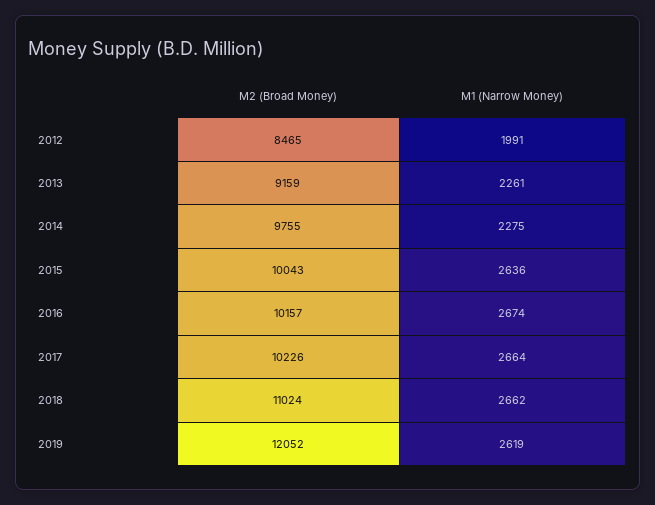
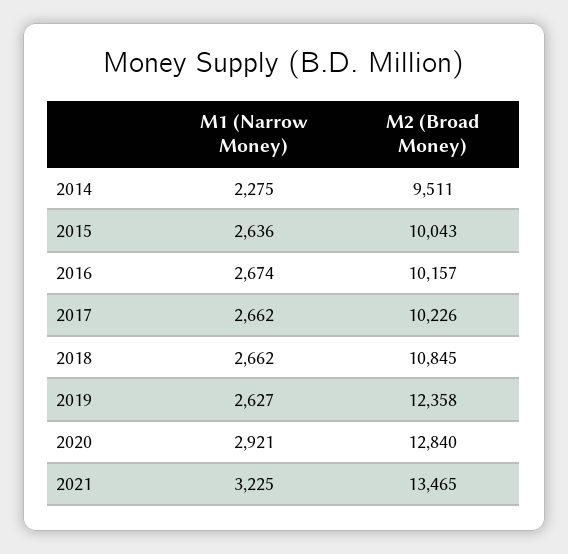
M2 (Broad Money), 2012: 8465 -> none
M1 (Narrow Money), 2012: 1991 -> none
M2 (Broad Money), 2013: 9159 -> none
M1 (Narrow Money), 2013: 2261 -> none
M2 (Broad Money), 2014: 9755 -> 9511
M1 (Narrow Money), 2017: 2664 -> 2662
M2 (Broad Money), 2018: 11024 -> 10845
M2 (Broad Money), 2019: 12052 -> 12358
M1 (Narrow Money), 2019: 2619 -> 2627
M1 (Narrow Money), 2020: none -> 2921
M2 (Broad Money), 2020: none -> 12840
M1 (Narrow Money), 2021: none -> 3225
M2 (Broad Money), 2021: none -> 13465

